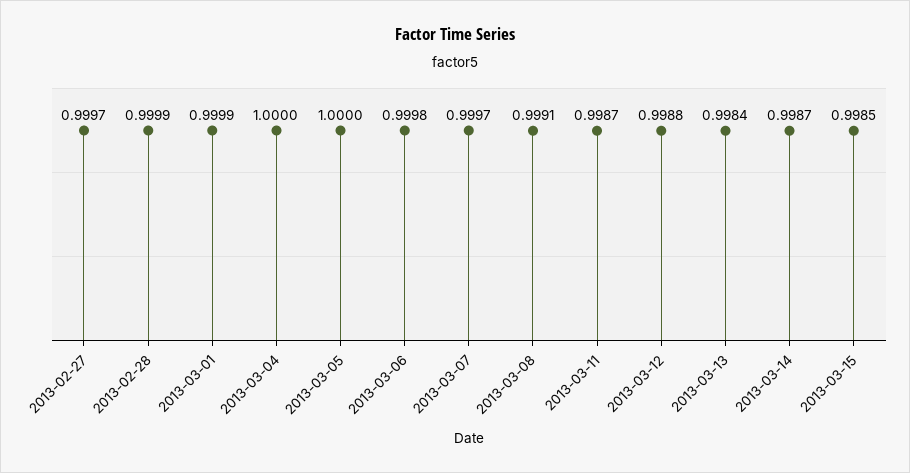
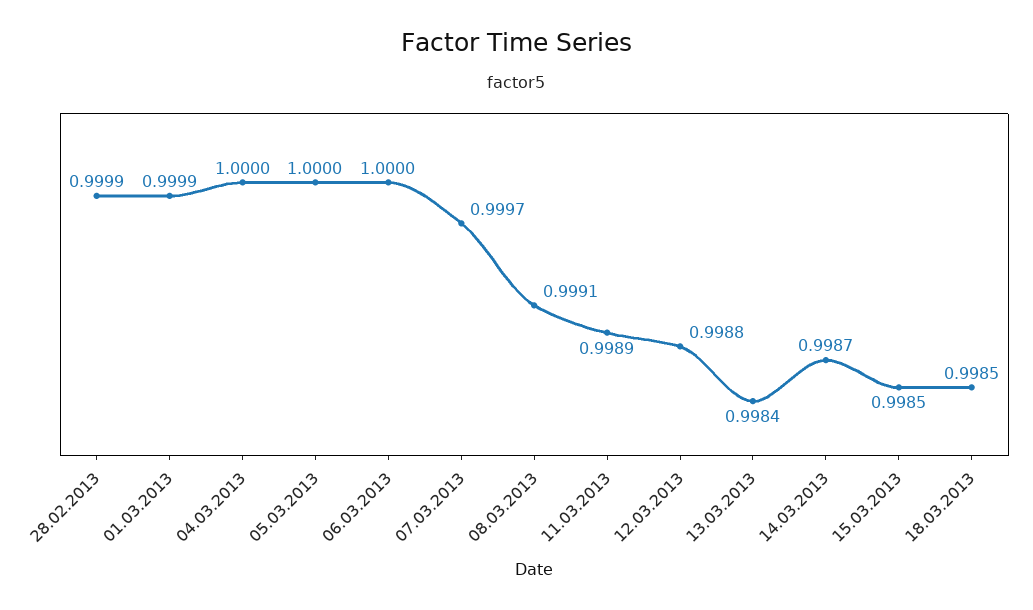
2013-02-27: 0.9997 -> none
2013-03-06: 0.9998 -> 1
2013-03-11: 0.9987 -> 0.9989
18.03.2013: none -> 0.9985

